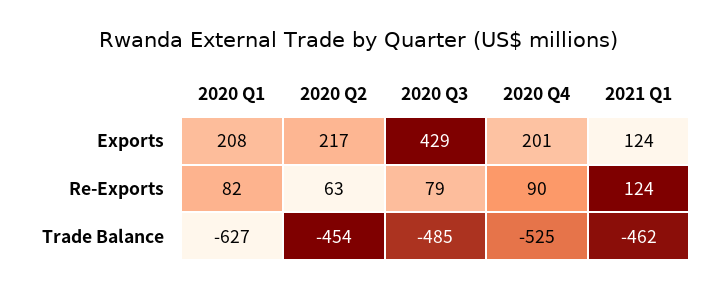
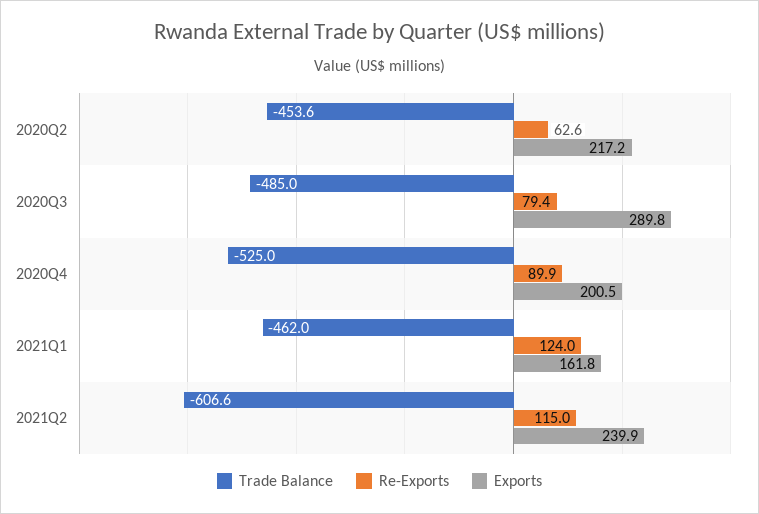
Exports, 2020 Q1: 208 -> none
Exports, 2020 Q3: 429 -> 289.8
Exports, 2021 Q1: 124 -> 161.8
Re-Exports, 2020 Q1: 82 -> none
Trade Balance, 2020 Q1: -627 -> none
Trade Balance, 2021Q2: none -> -606.6
Re-Exports, 2021Q2: none -> 115
Exports, 2021Q2: none -> 239.9

